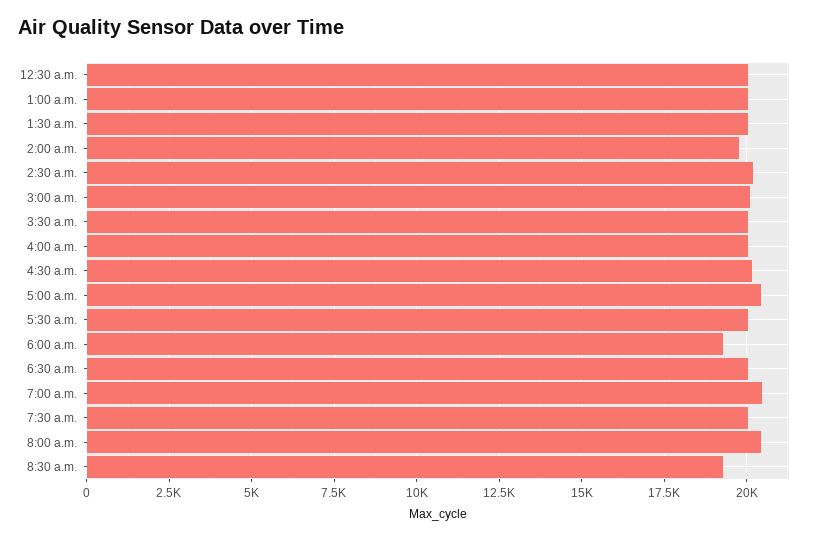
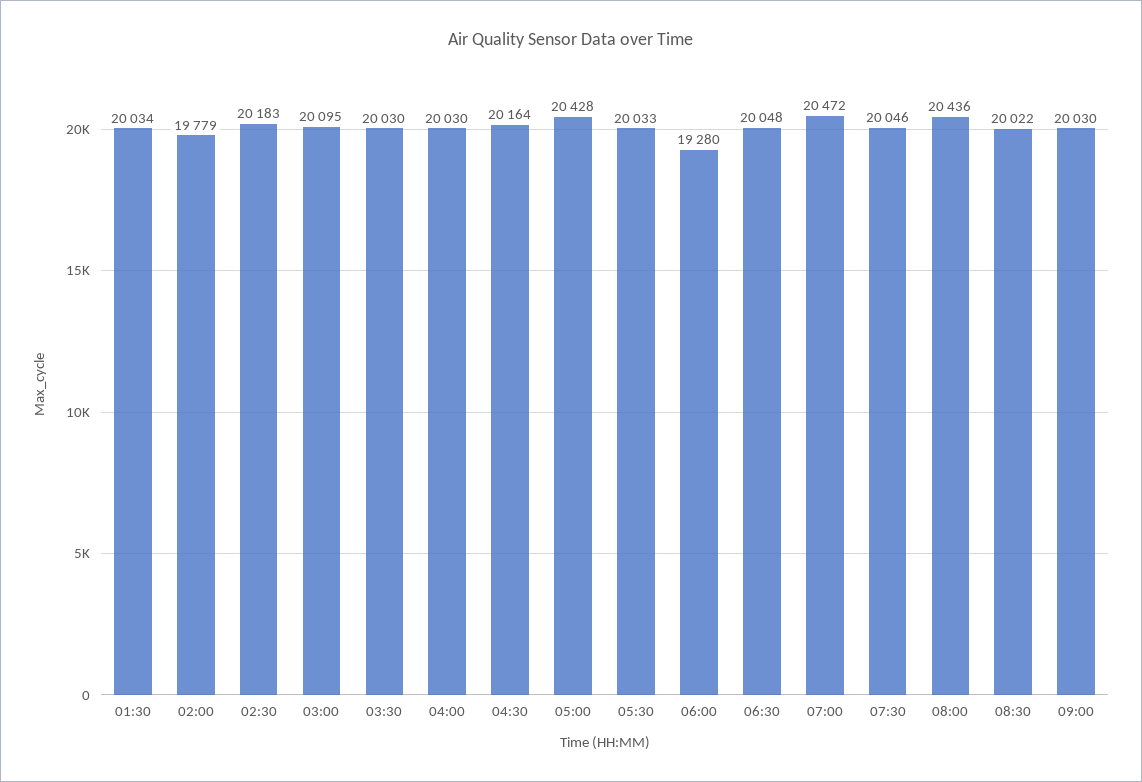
12:30 a.m.: 20000 -> none
1:00 a.m.: 20000 -> none
8:30 a.m.: 19250 -> 20022
09:00: none -> 20030

